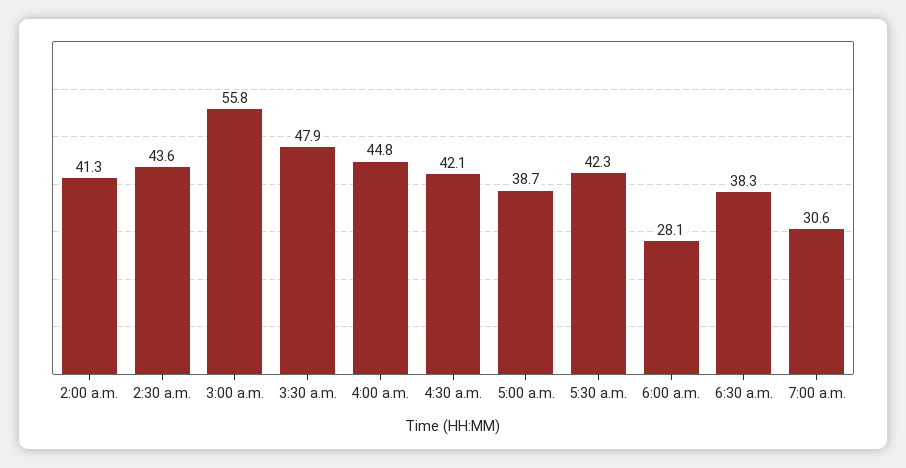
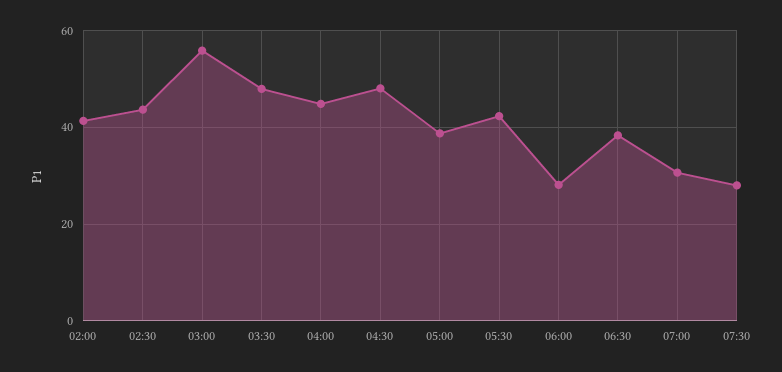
4:30 a.m.: 42.1 -> 48
07:30: none -> 28

